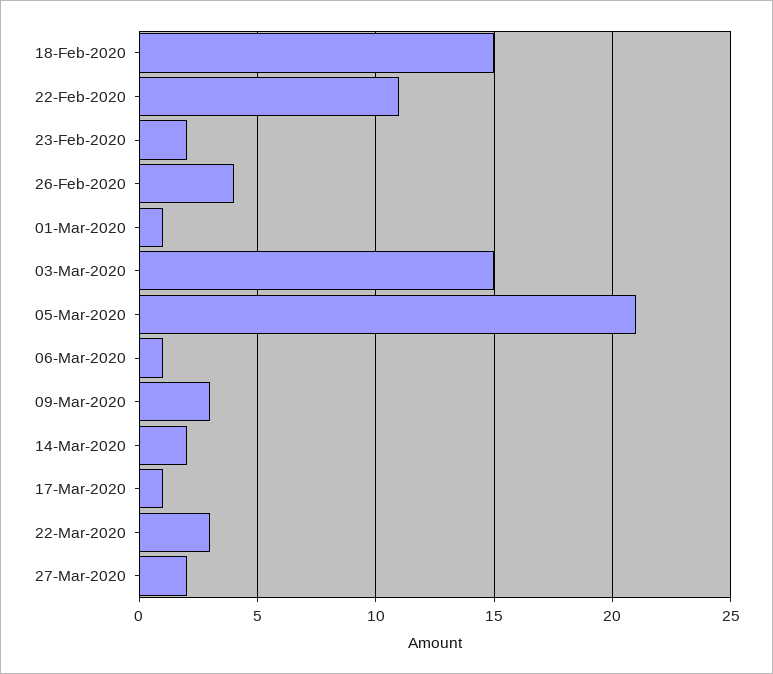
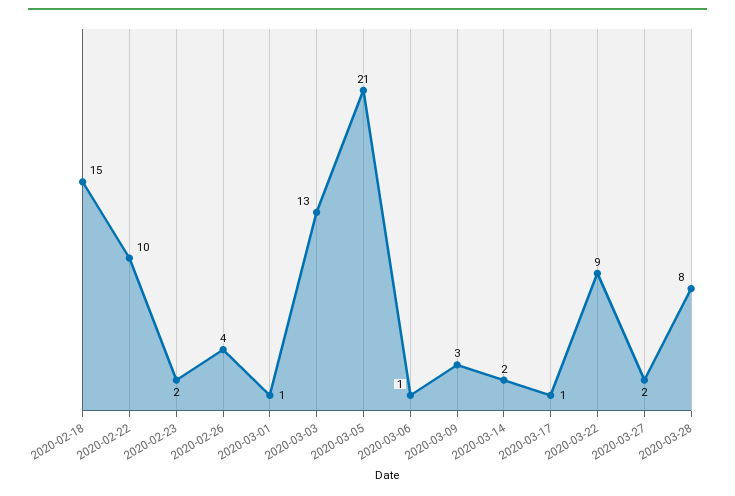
22-Feb-2020: 11 -> 10
03-Mar-2020: 15 -> 13
22-Mar-2020: 3 -> 9
2020-03-28: none -> 8

